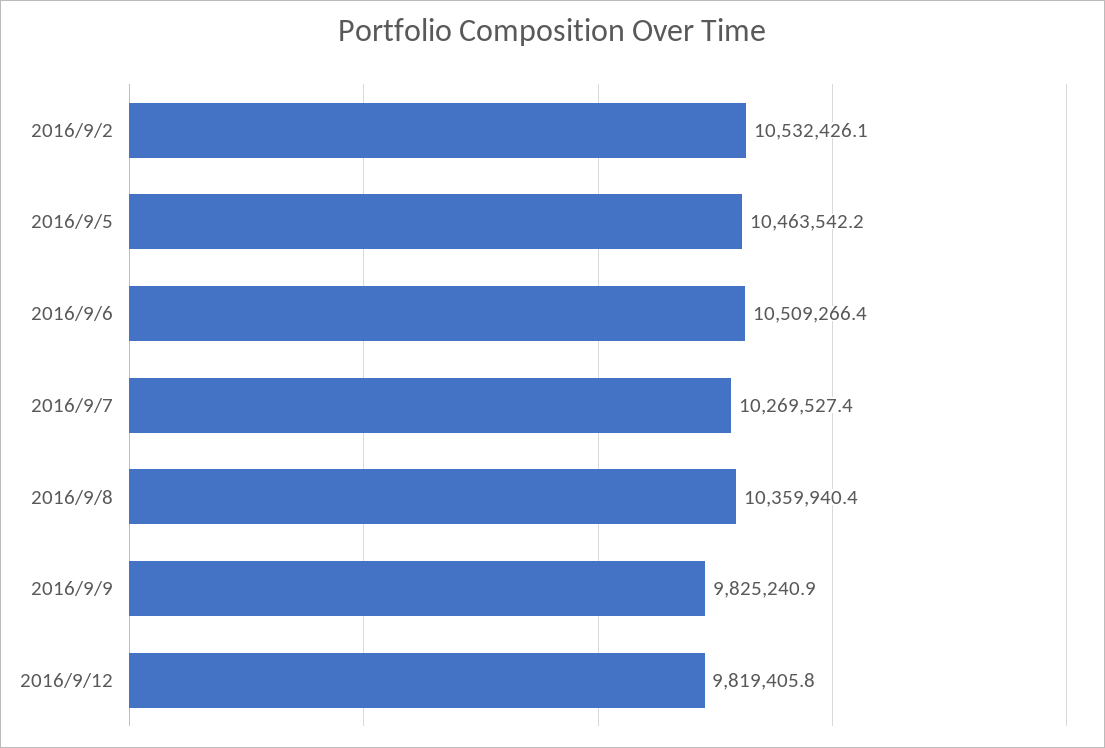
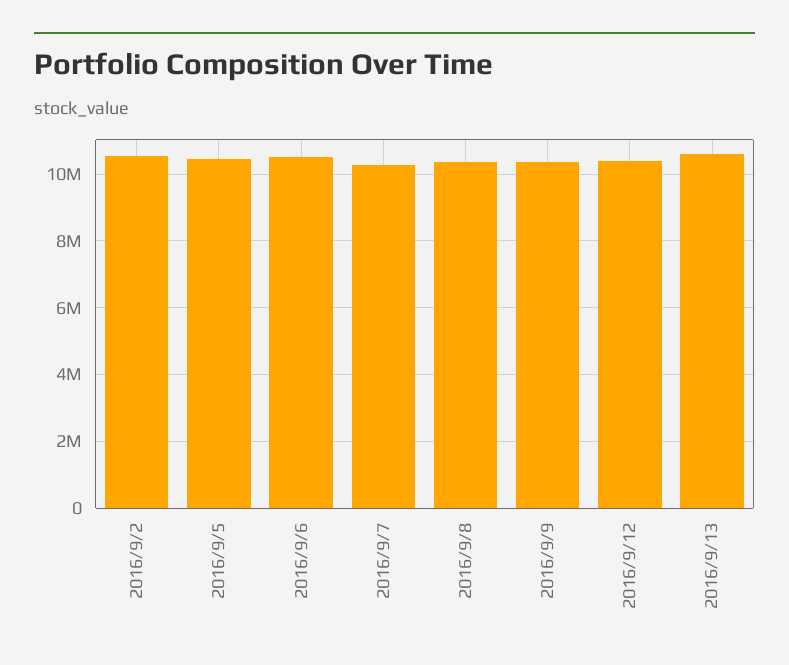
2016/9/9: 9825240.9 -> 10400000
2016/9/12: 9819405.8 -> 10400000
2016/9/13: none -> 10600000

